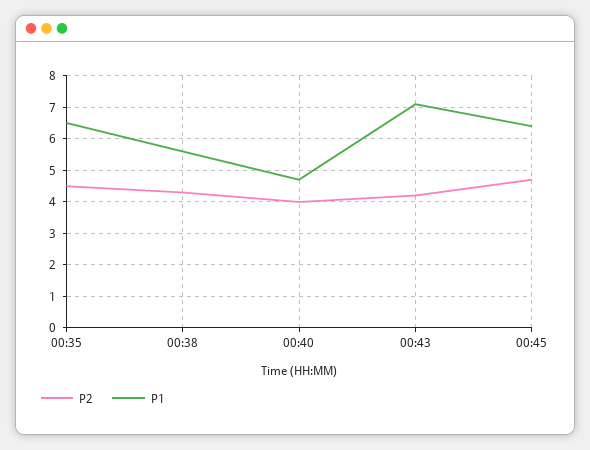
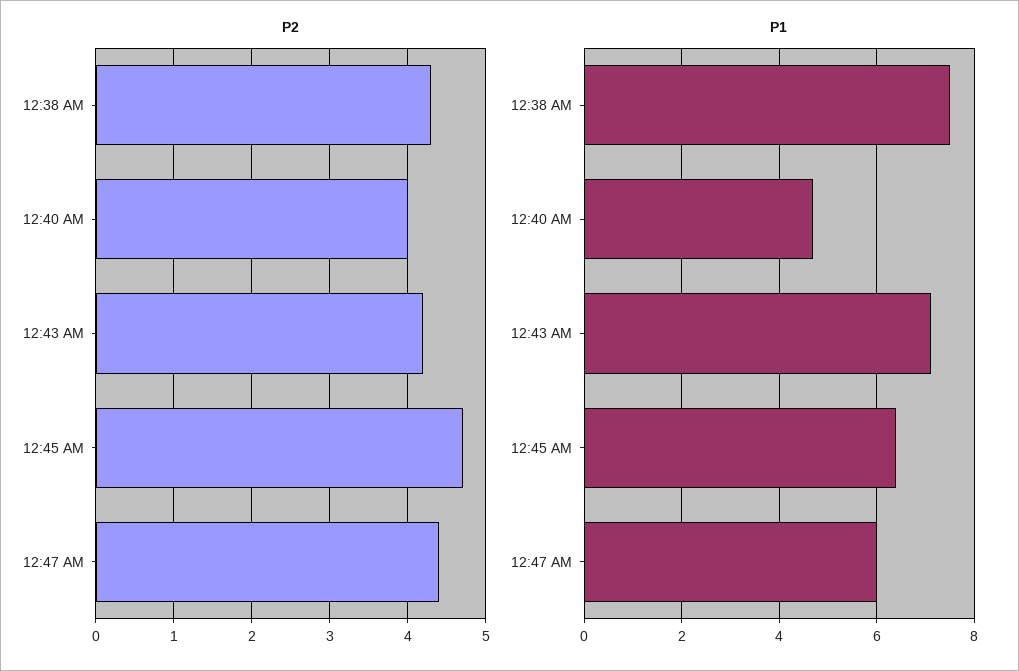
P2, 00:35: 4.5 -> none
P1, 00:35: 6.5 -> none
P1, 00:38: 5.5 -> 7.5
P2, 12:47 AM: none -> 4.4
P1, 12:47 AM: none -> 6

